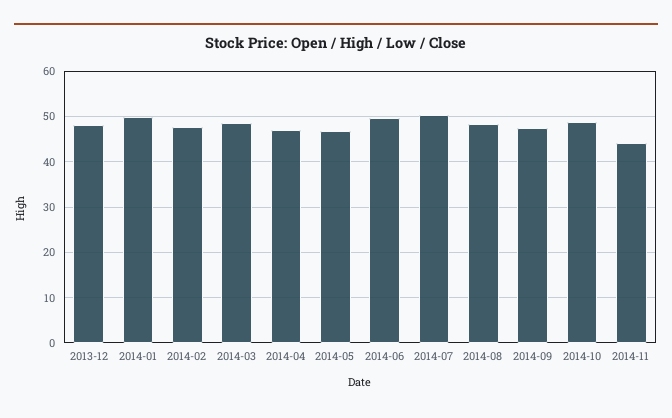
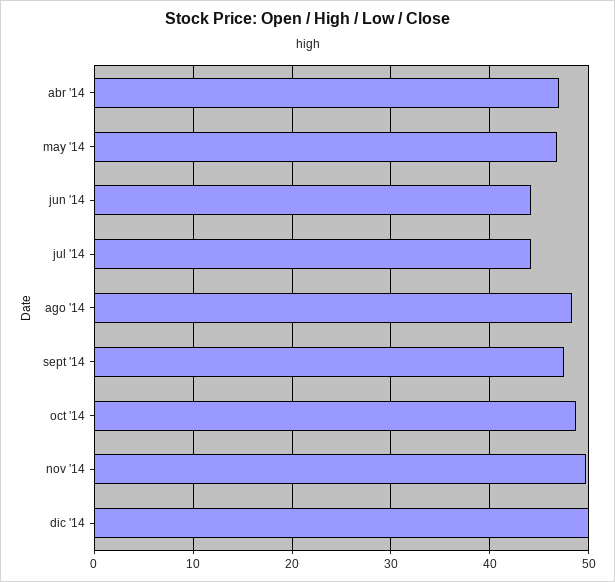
2013-12: 48 -> none
2014-01: 50 -> none
2014-02: 48 -> none
2014-03: 48 -> none
2014-06: 50 -> 44
2014-07: 50 -> 44
2014-11: 44 -> 50
dic '14: none -> 50

